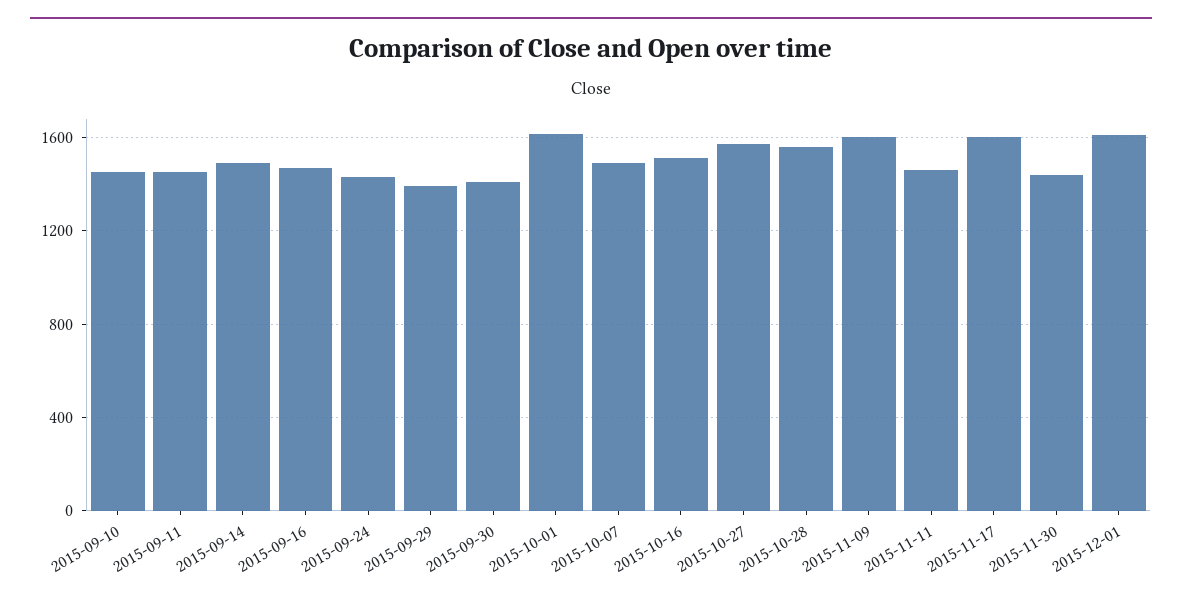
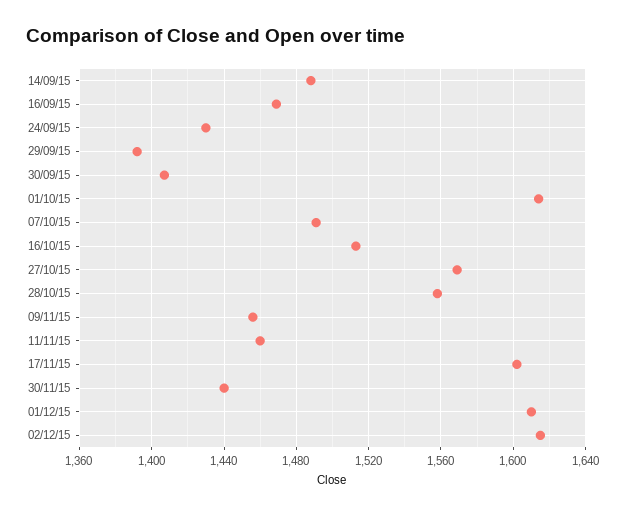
2015-09-10: 1450 -> none
2015-09-11: 1450 -> none
2015-11-09: 1600 -> 1455
02/12/15: none -> 1615

